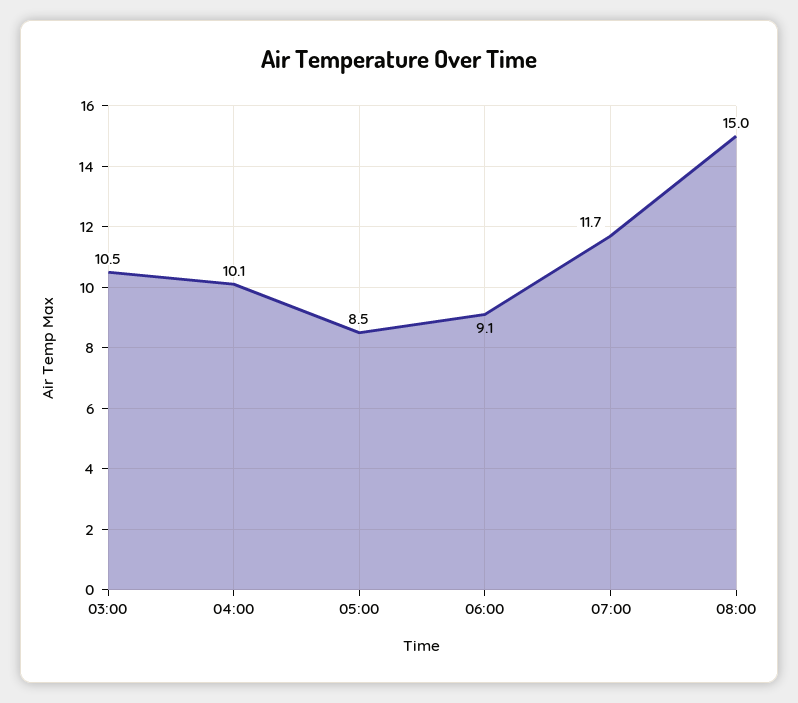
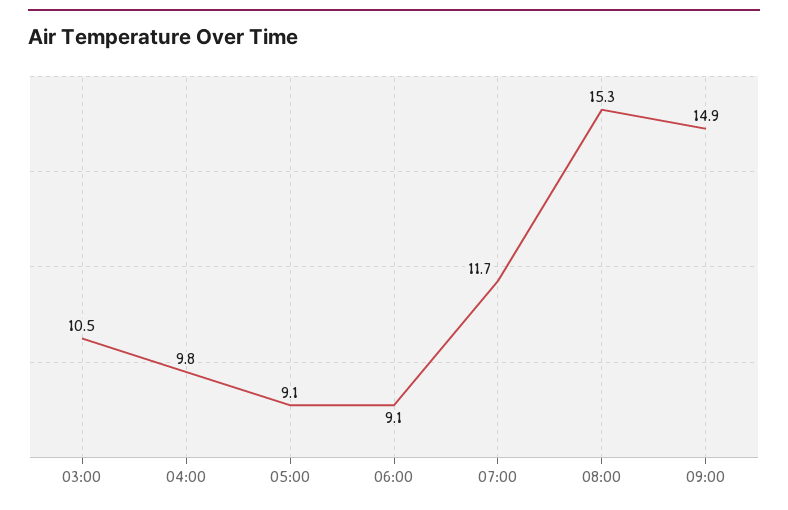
04:00: 10.1 -> 9.8
05:00: 8.5 -> 9.1
08:00: 15 -> 15.3
09:00: none -> 14.9

